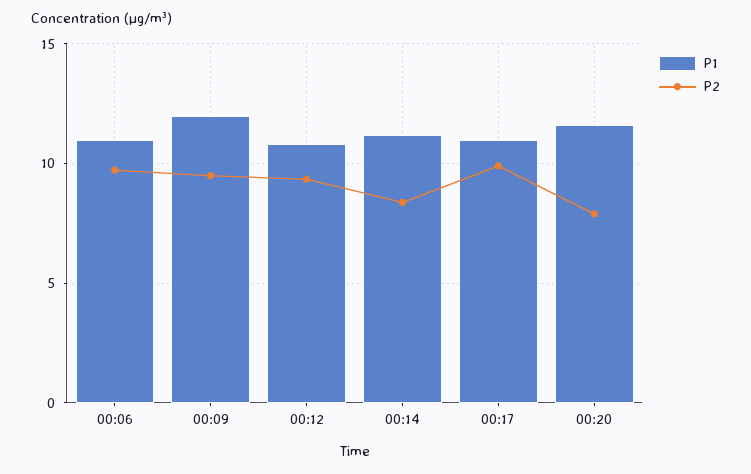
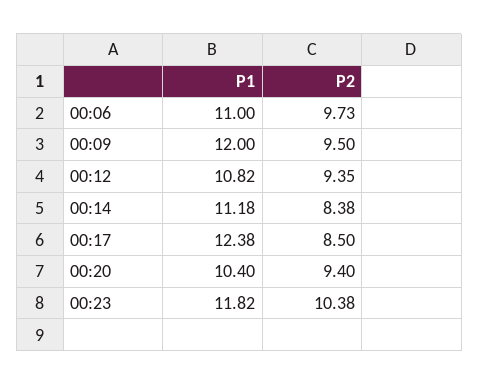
P1, 00:17: 11 -> 12.38
P2, 00:17: 10 -> 8.5
P1, 00:20: 11.5 -> 10.4
P2, 00:20: 8 -> 9.4
P1, 00:23: none -> 11.82
P2, 00:23: none -> 10.38

